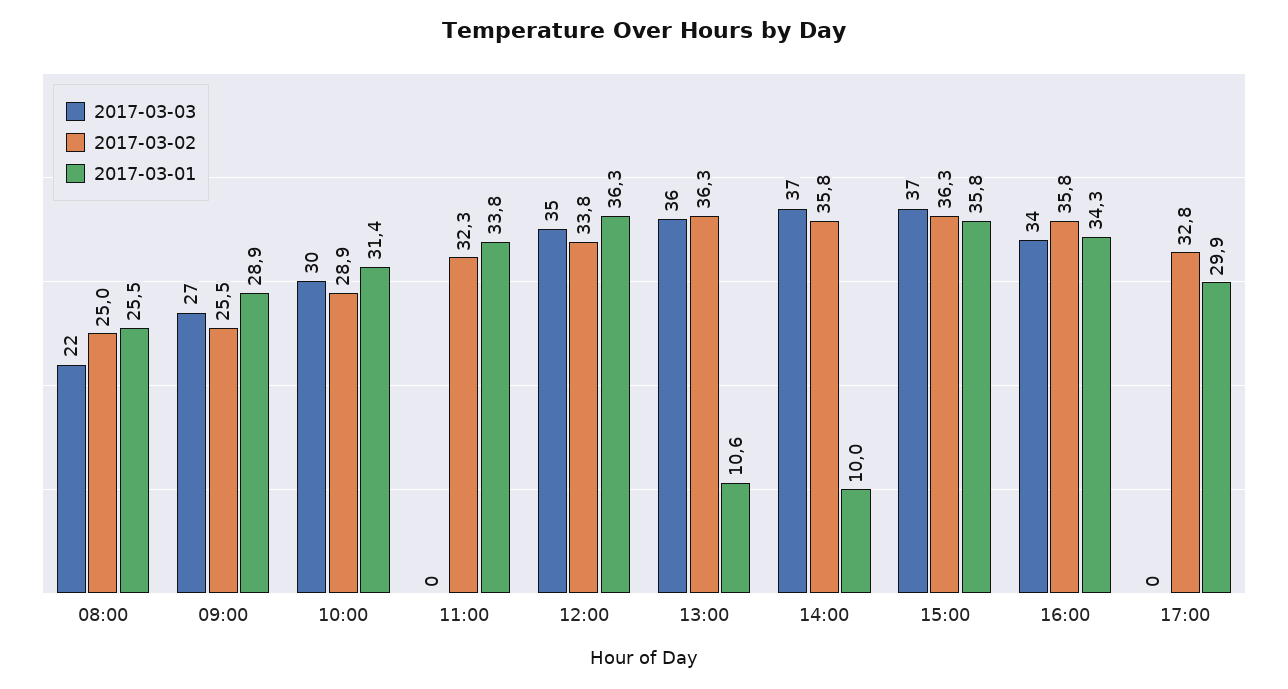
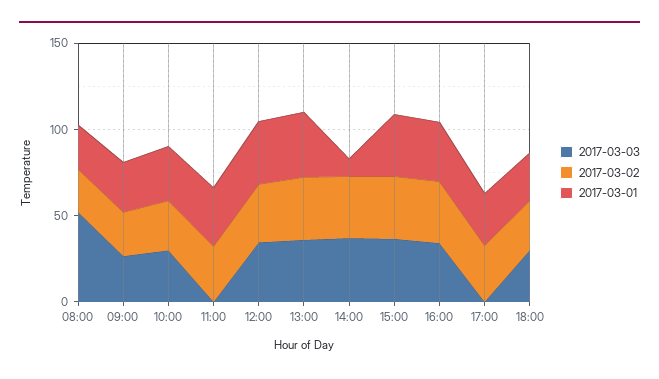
2017-03-03, 08:00: 22 -> 50
2017-03-01, 13:00: 10.6 -> 40
2017-03-03, 18:00: none -> 30
2017-03-02, 18:00: none -> 30
2017-03-01, 18:00: none -> 30

